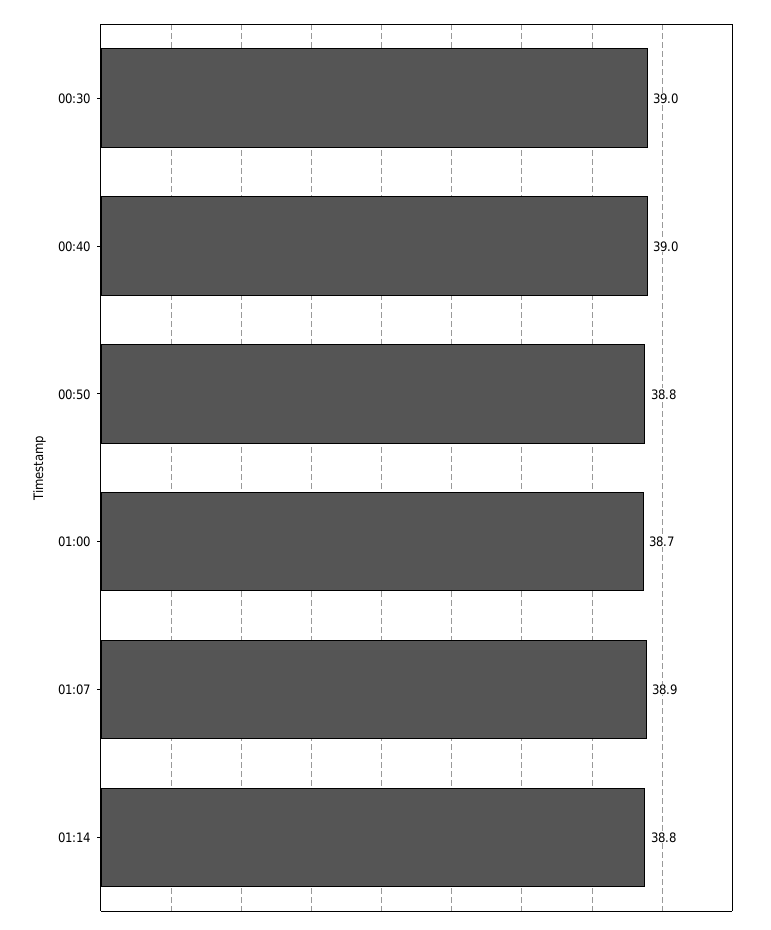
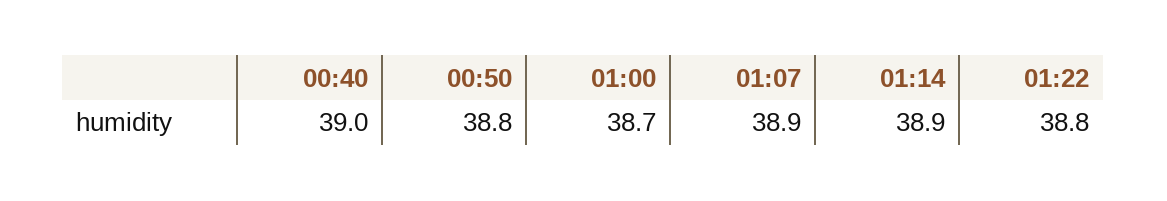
00:30: 39 -> none
01:14: 38.8 -> 38.9
01:22: none -> 38.8

